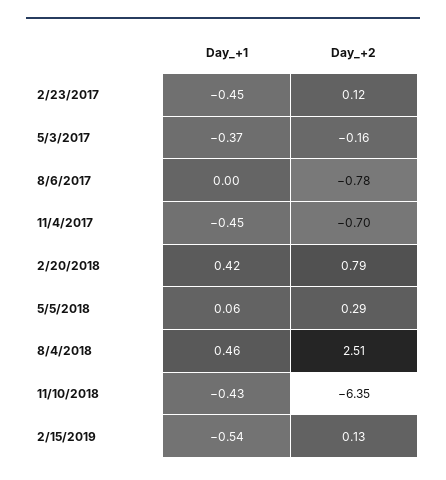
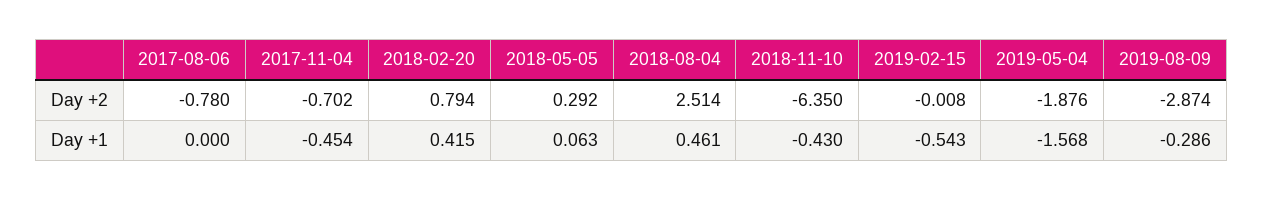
Day_+1, 2/23/2017: -0.45 -> none
Day_+2, 2/23/2017: 0.12 -> none
Day_+1, 5/3/2017: -0.37 -> none
Day_+2, 5/3/2017: -0.16 -> none
Day_+2, 2/15/2019: 0.13 -> -0.008
Day_+2, 2019-05-04: none -> -1.876
Day_+2, 2019-08-09: none -> -2.874
Day_+1, 2019-05-04: none -> -1.568
Day_+1, 2019-08-09: none -> -0.286

